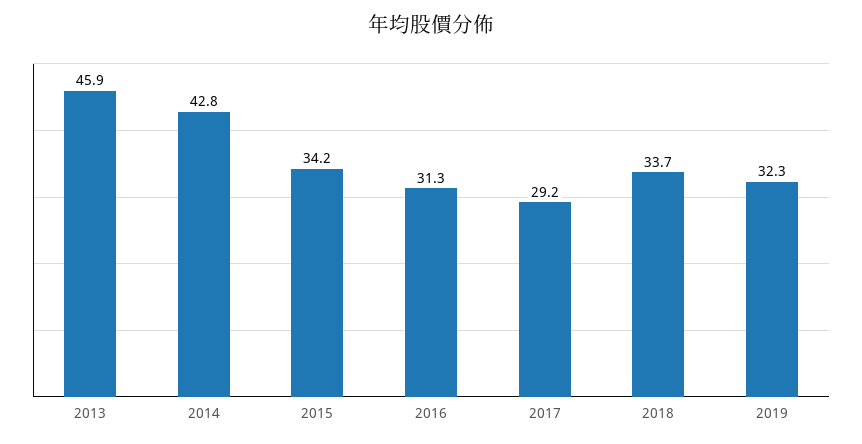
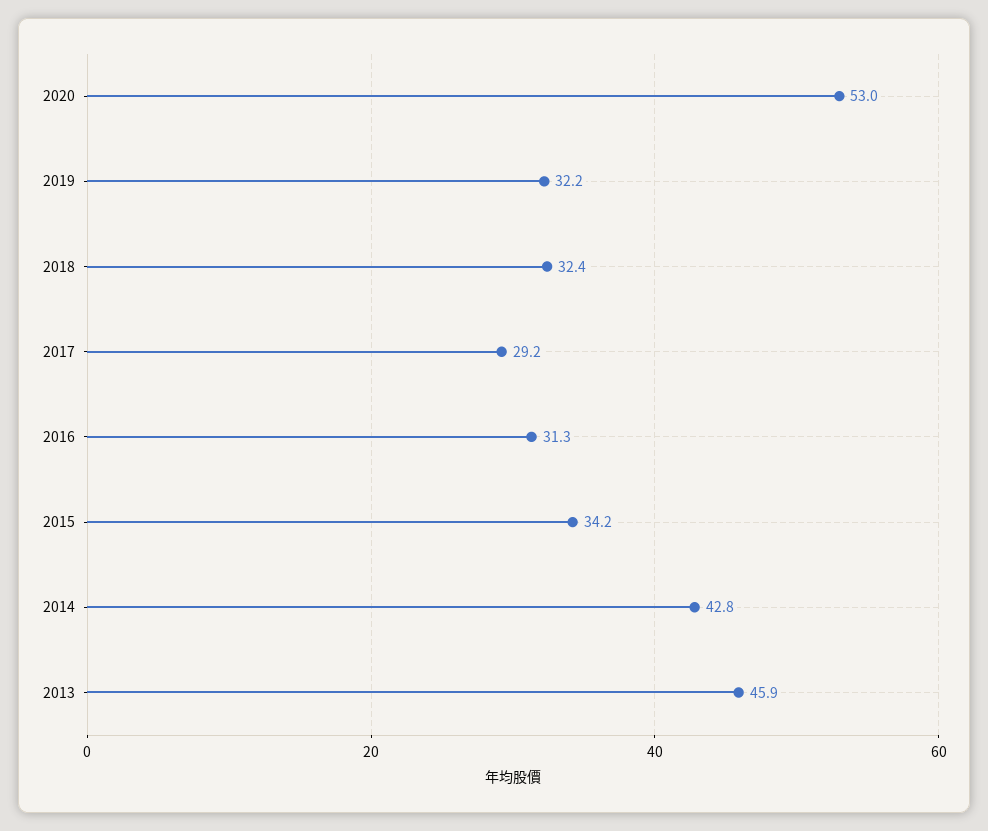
2018: 33.7 -> 32.4
2019: 32.3 -> 32.2
2020: none -> 53

